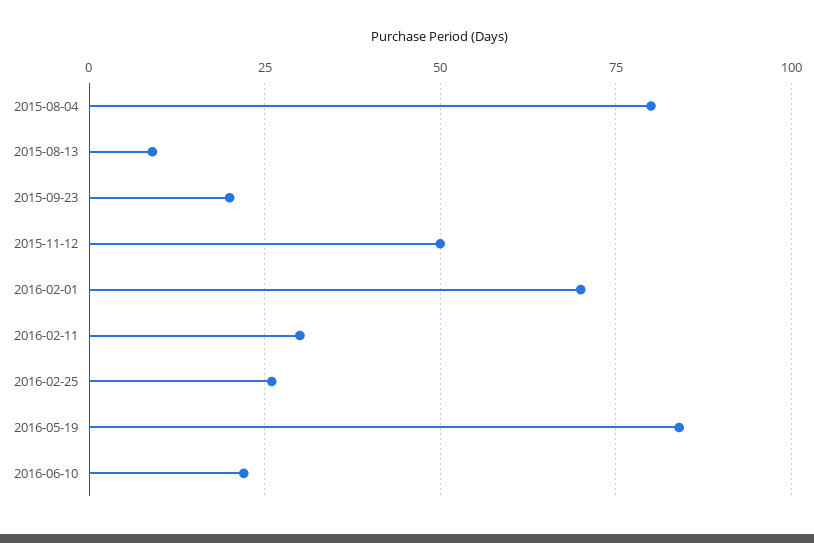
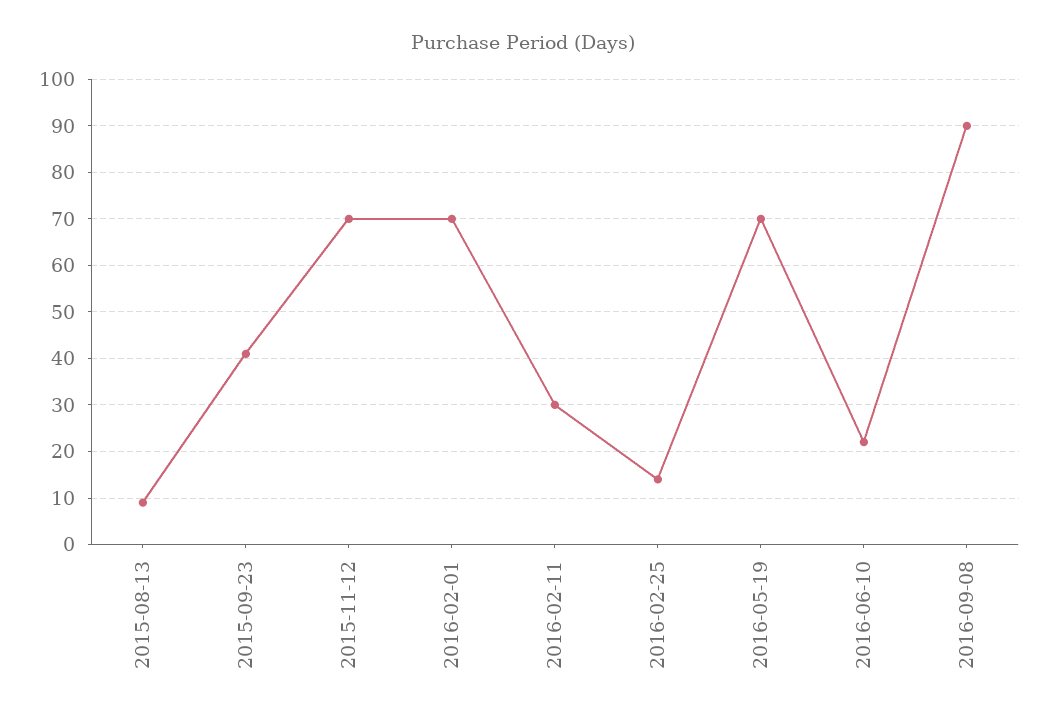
2015-08-04: 80 -> none
2015-09-23: 20 -> 40
2015-11-12: 50 -> 70
2016-02-25: 25 -> 15
2016-05-19: 85 -> 70
2016-09-08: none -> 90

